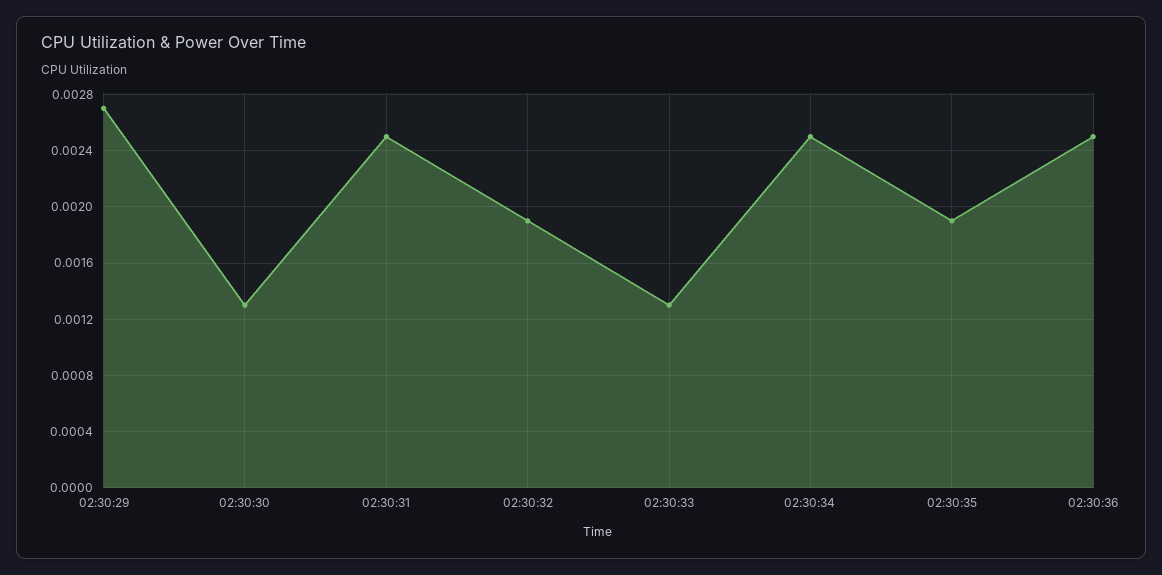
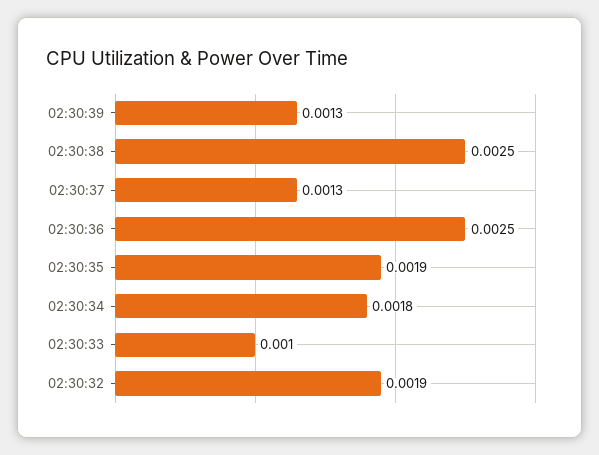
02:30:29: 0.0027 -> none
02:30:30: 0.0013 -> none
02:30:31: 0.0025 -> none
02:30:33: 0.0013 -> 0.001
02:30:34: 0.0025 -> 0.0018
02:30:39: none -> 0.0013
02:30:38: none -> 0.0025
02:30:37: none -> 0.0013

